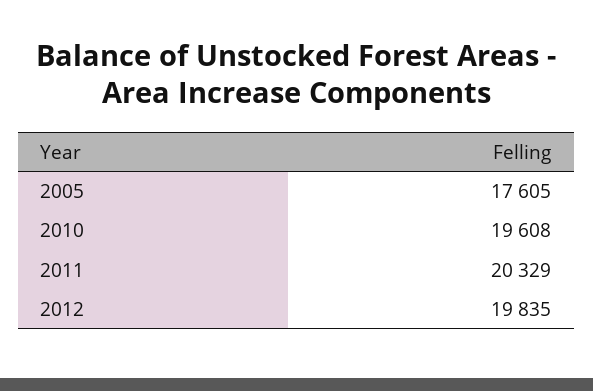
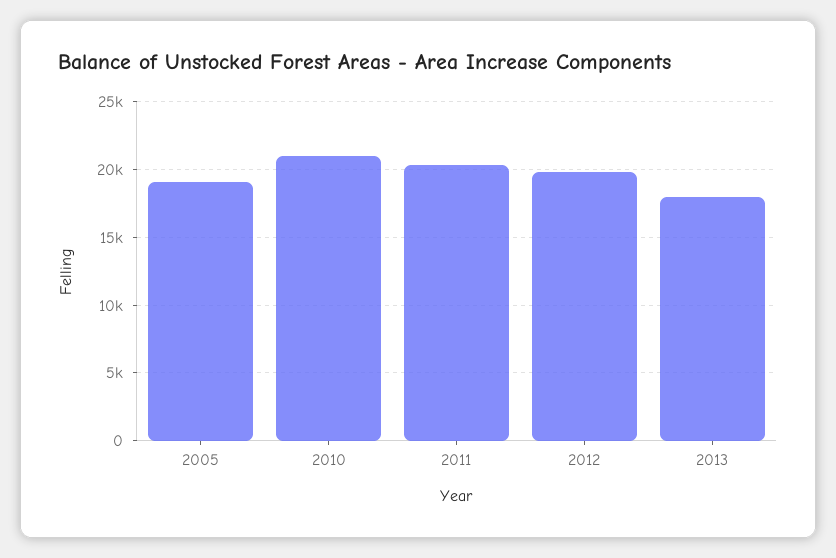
2005: 17605 -> 19000
2010: 19608 -> 21000
2013: none -> 18000

